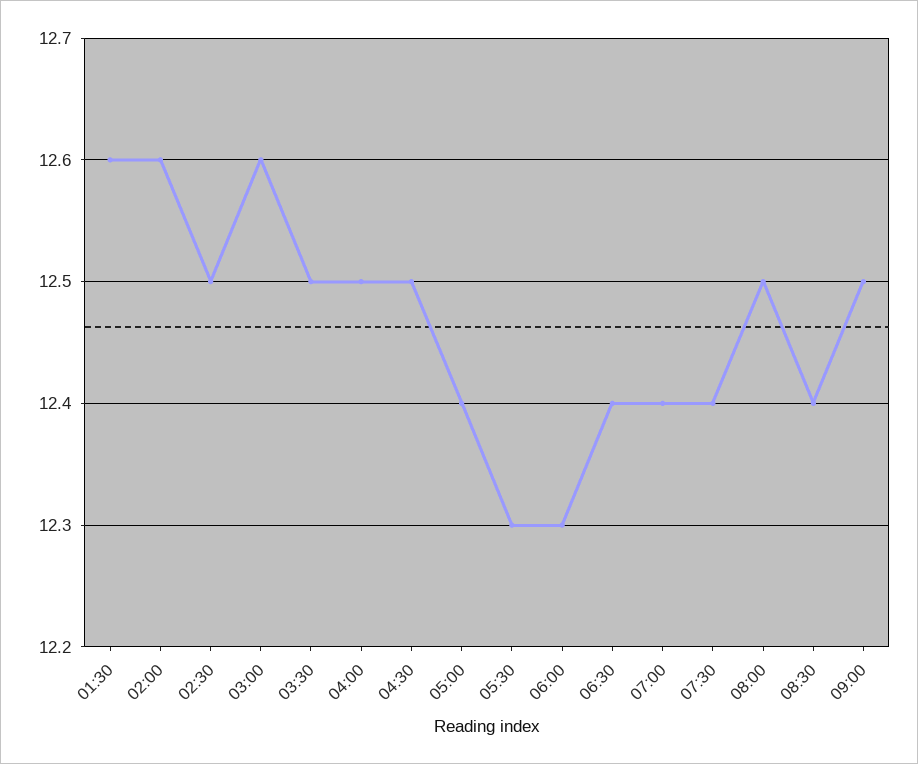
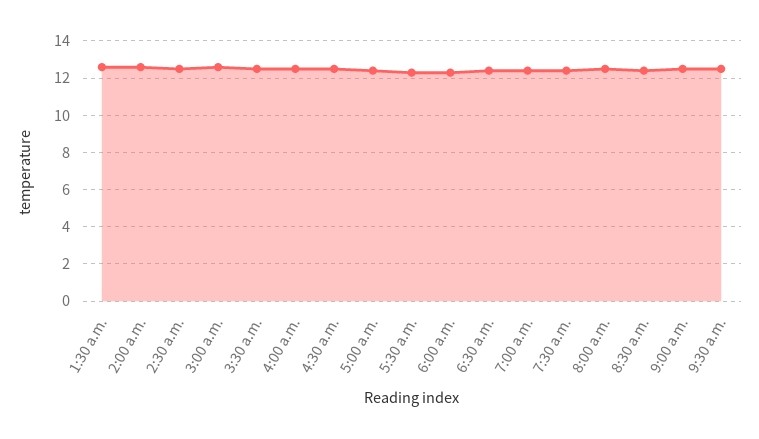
9:30 a.m.: none -> 12.5

